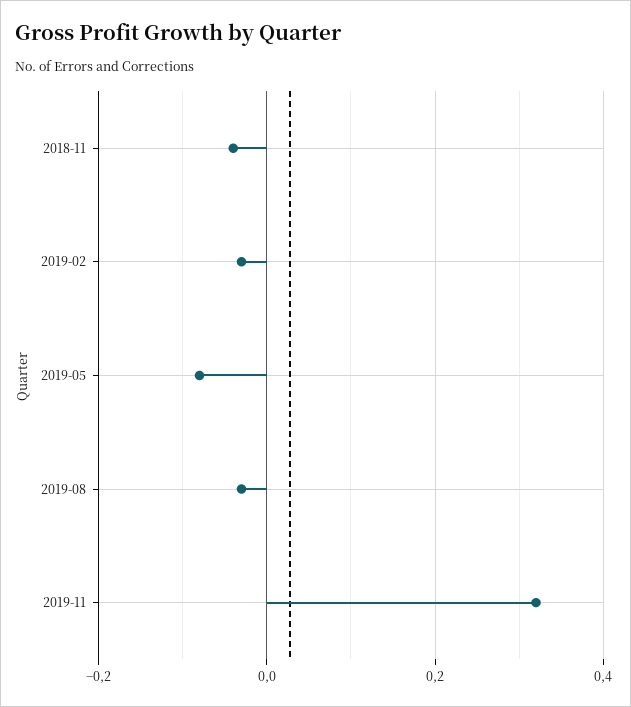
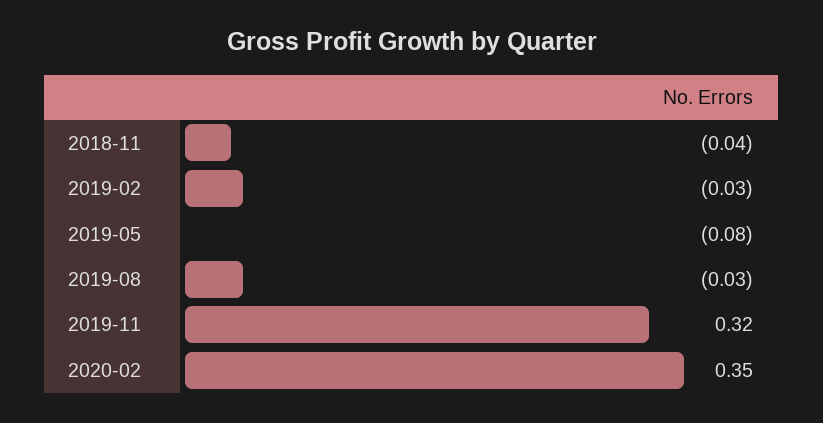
2020-02: none -> 0.35

